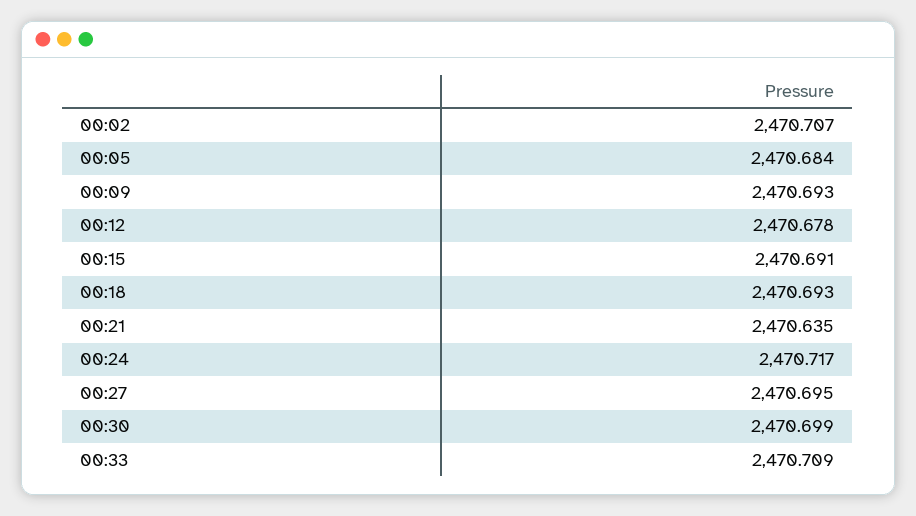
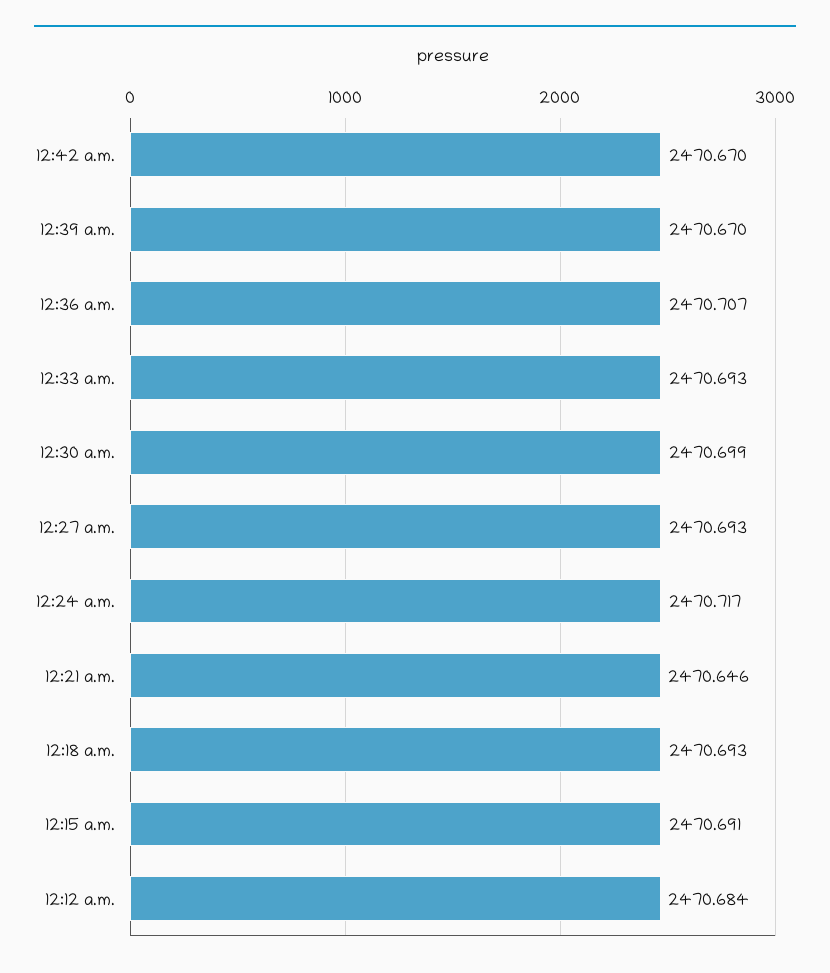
00:02: 2470.707 -> none
00:05: 2470.684 -> none
00:09: 2470.693 -> none
00:12: 2470.678 -> 2470.684
00:21: 2470.635 -> 2470.646
00:27: 2470.695 -> 2470.693
00:33: 2470.709 -> 2470.693
12:42 a.m.: none -> 2470.67
12:39 a.m.: none -> 2470.67
12:36 a.m.: none -> 2470.707

